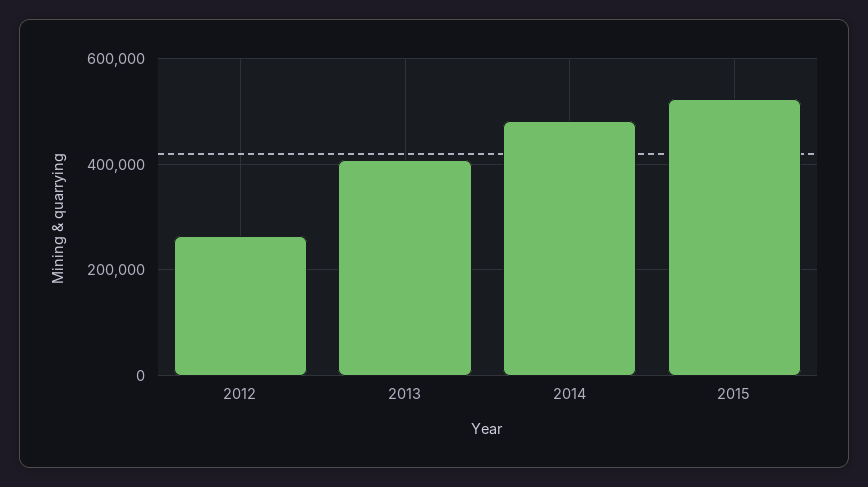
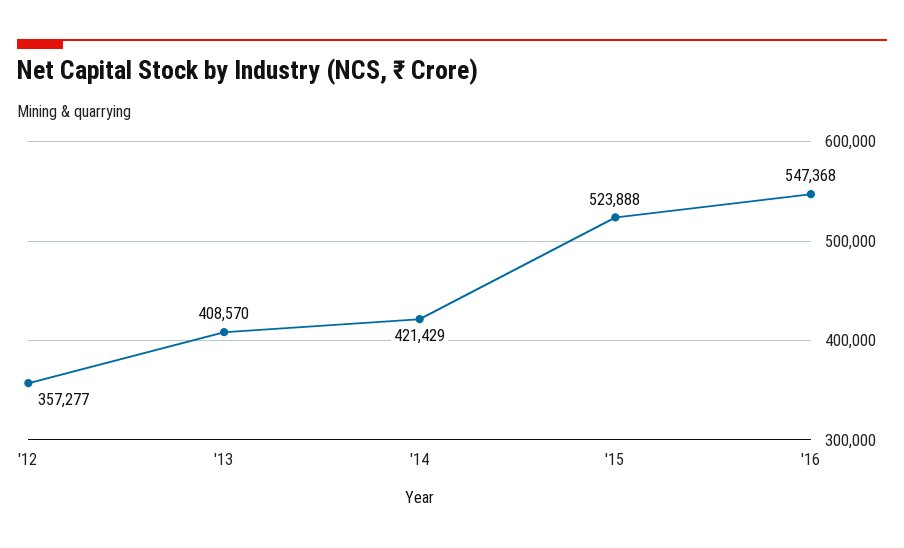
2012: 260000 -> 357277
2014: 480000 -> 421429
'16: none -> 547368

